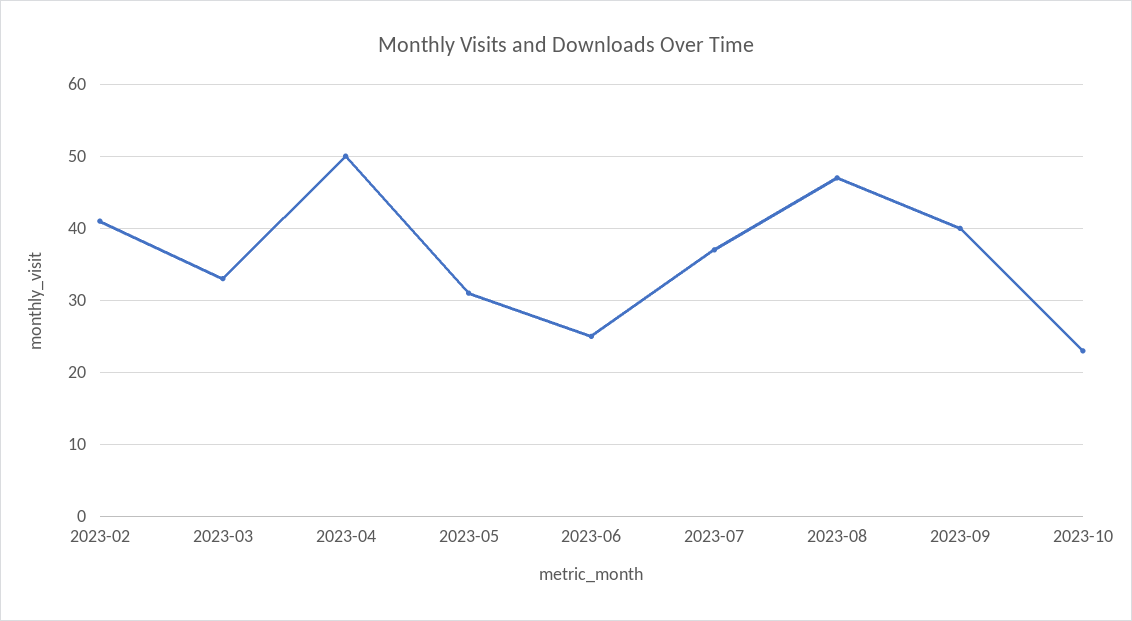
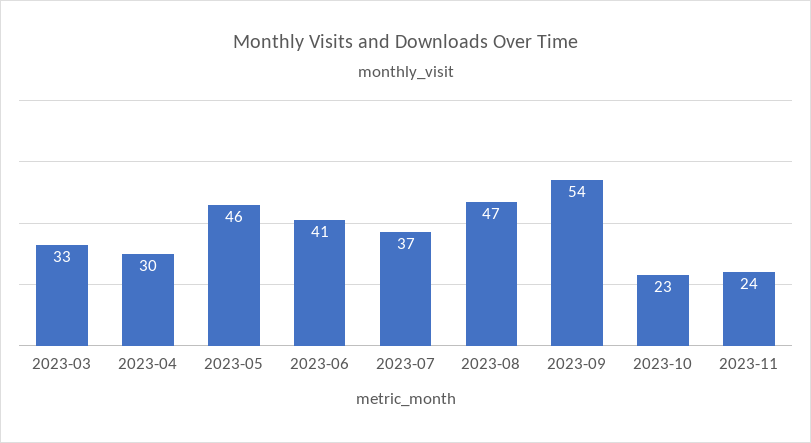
2023-02: 41 -> none
2023-04: 50 -> 30
2023-05: 31 -> 46
2023-06: 25 -> 41
2023-09: 40 -> 54
2023-11: none -> 24

